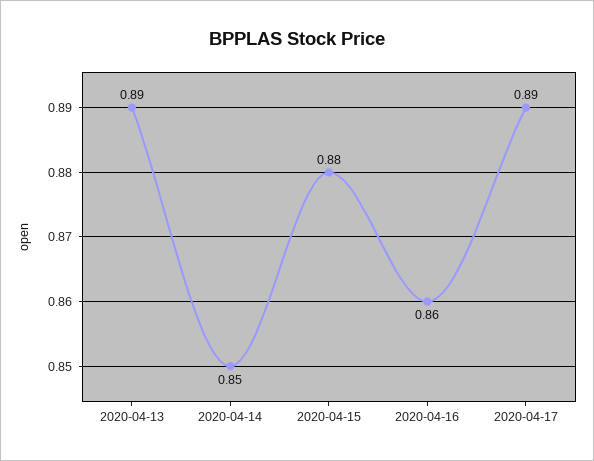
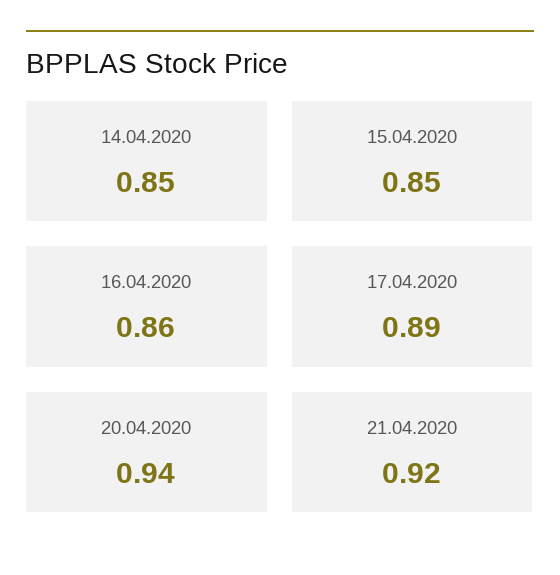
2020-04-13: 0.89 -> none
2020-04-15: 0.88 -> 0.85
20.04.2020: none -> 0.94
21.04.2020: none -> 0.92

